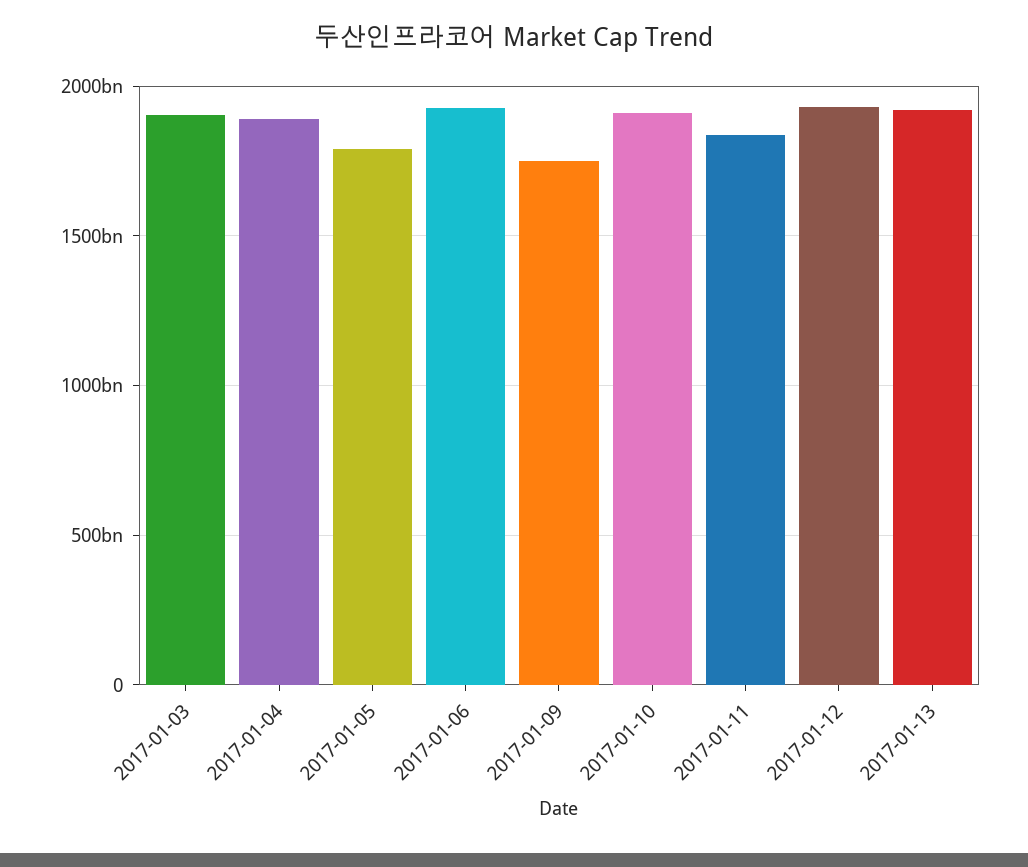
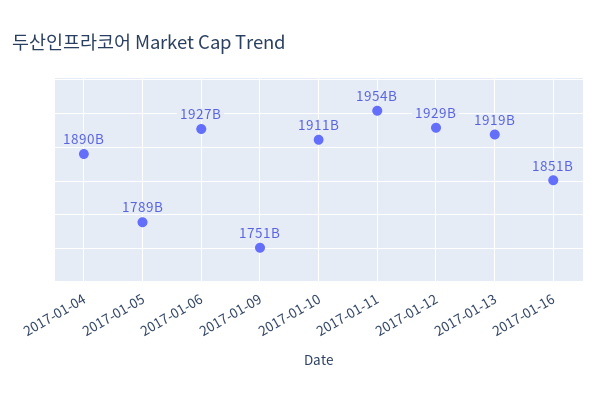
2017-01-03: 1900000000000 -> none
2017-01-11: 1850000000000 -> 1954000000000
2017-01-16: none -> 1851000000000

